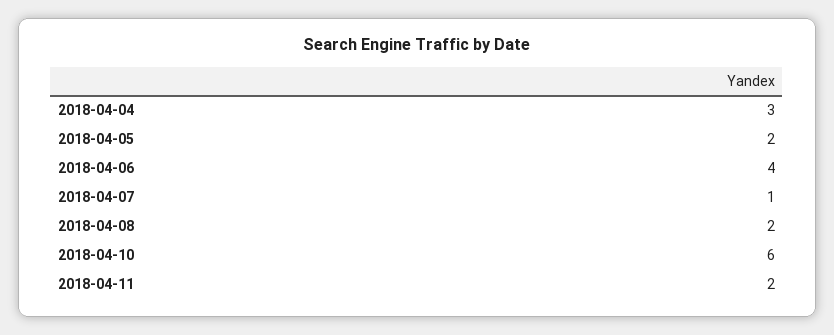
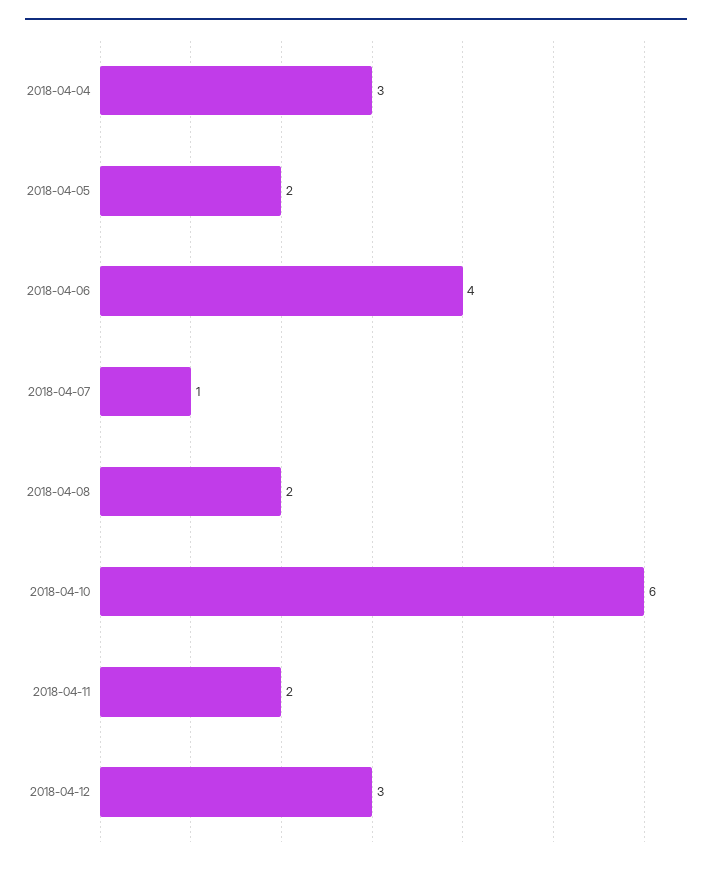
2018-04-12: none -> 3

